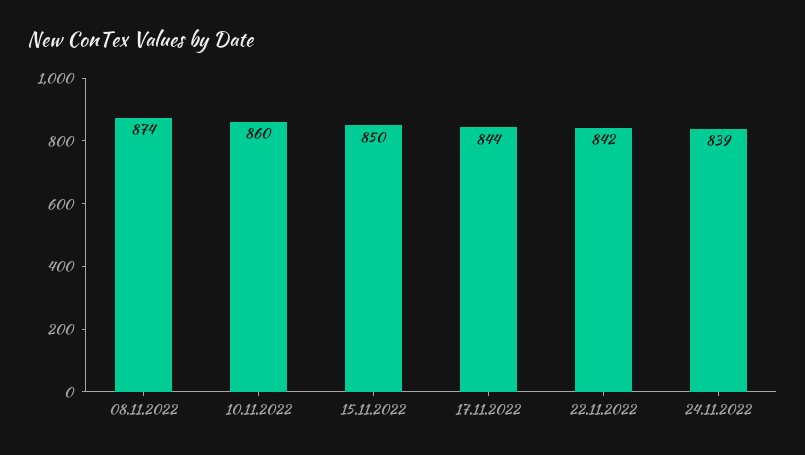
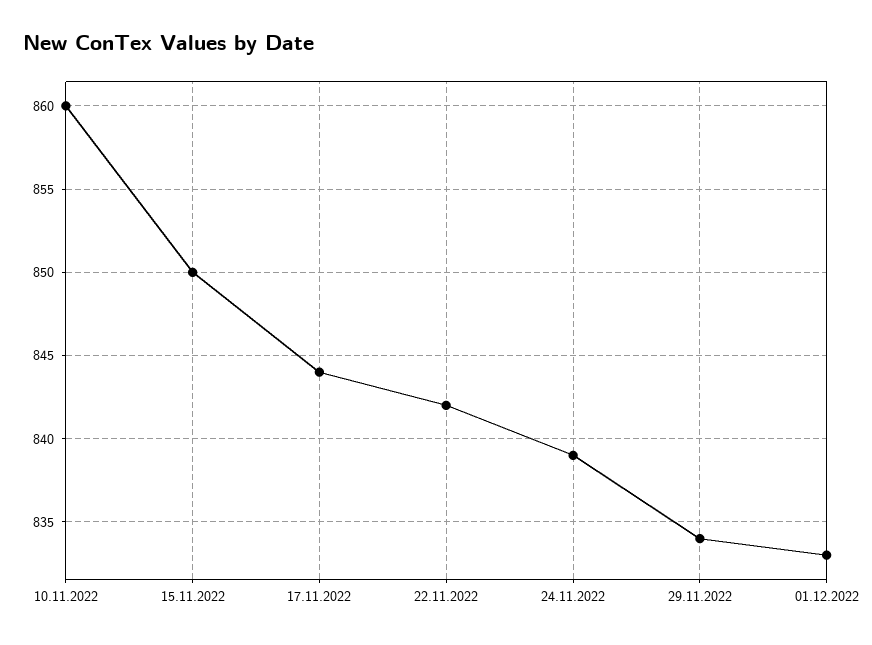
08.11.2022: 874 -> none
29.11.2022: none -> 834
01.12.2022: none -> 833

